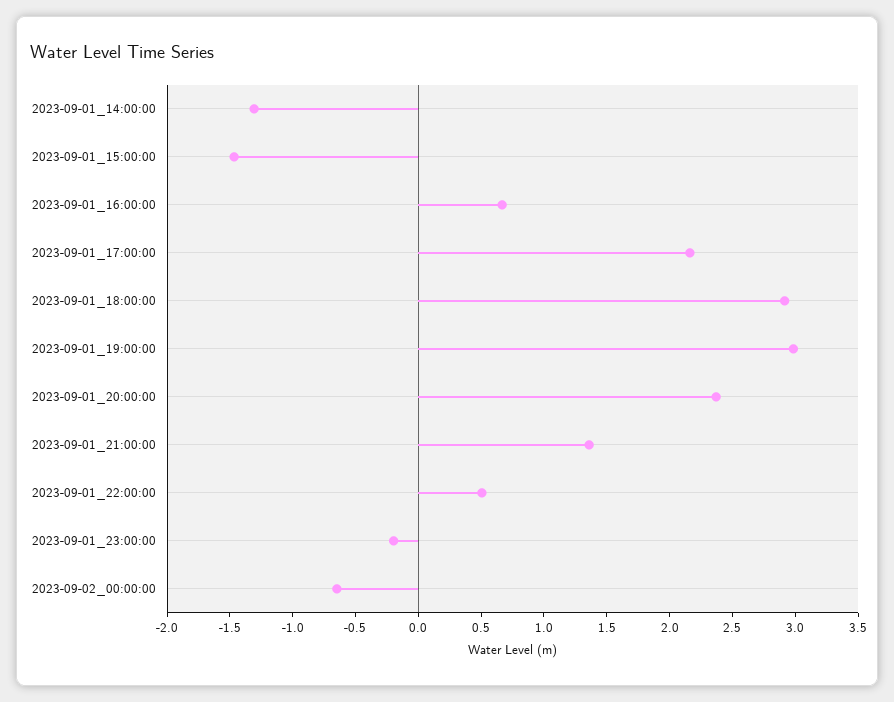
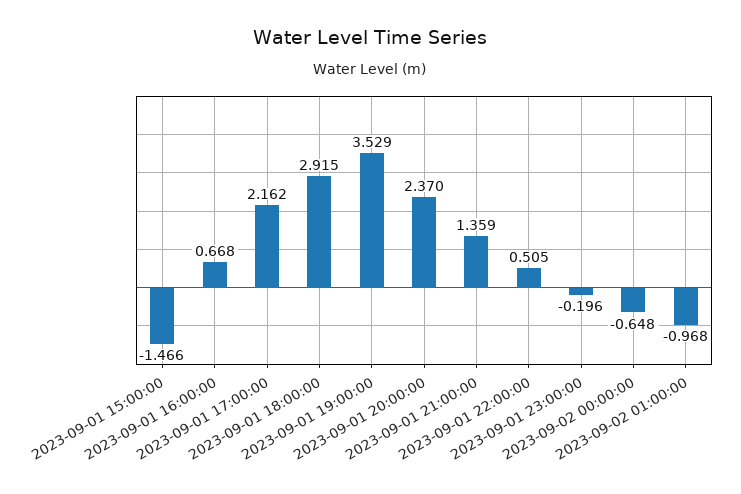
2023-09-01_14:00:00: -1.3 -> none
2023-09-01_19:00:00: 3 -> 3.529
2023-09-02 01:00:00: none -> -0.968

